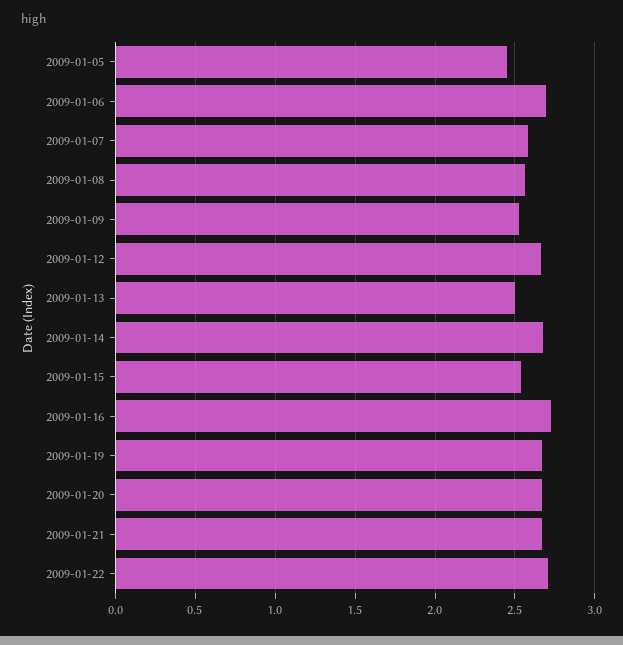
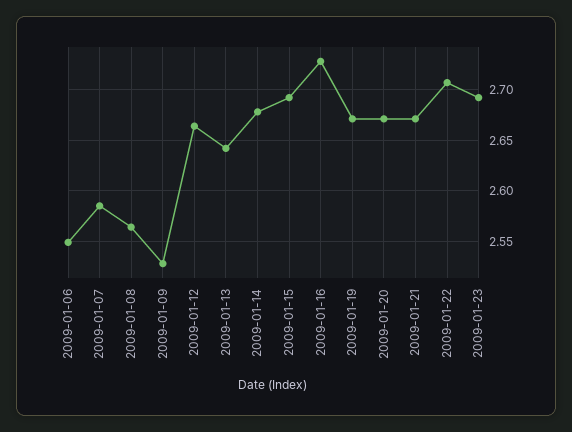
2009-01-05: 2.45 -> none
2009-01-06: 2.7 -> 2.55
2009-01-13: 2.5 -> 2.64
2009-01-15: 2.55 -> 2.69
2009-01-23: none -> 2.69

